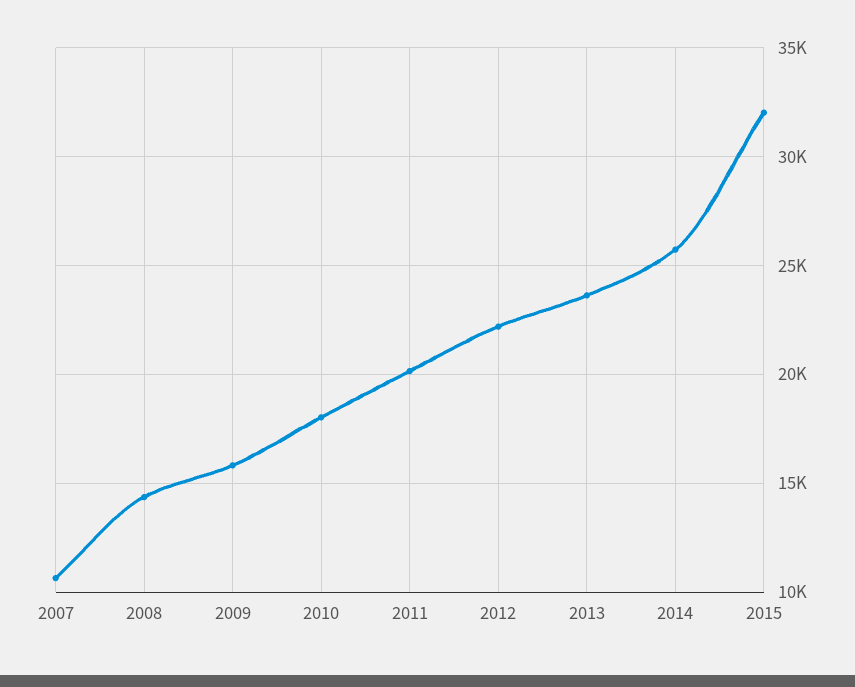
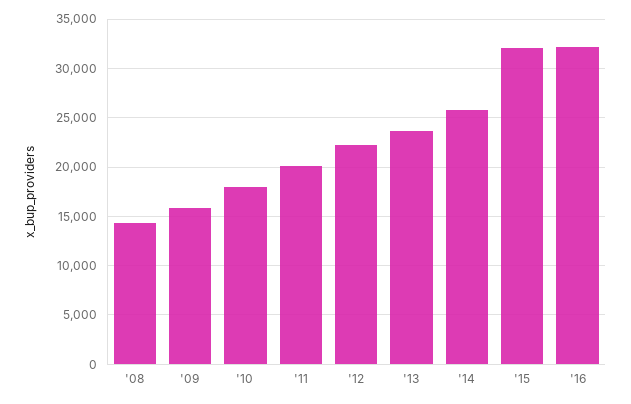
2007: 10500 -> none
'16: none -> 32000

